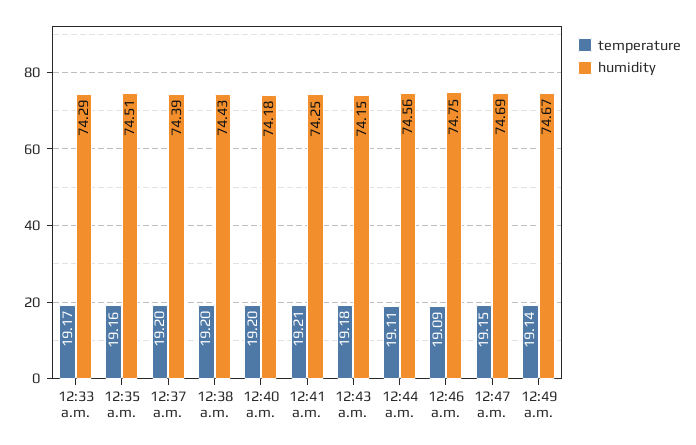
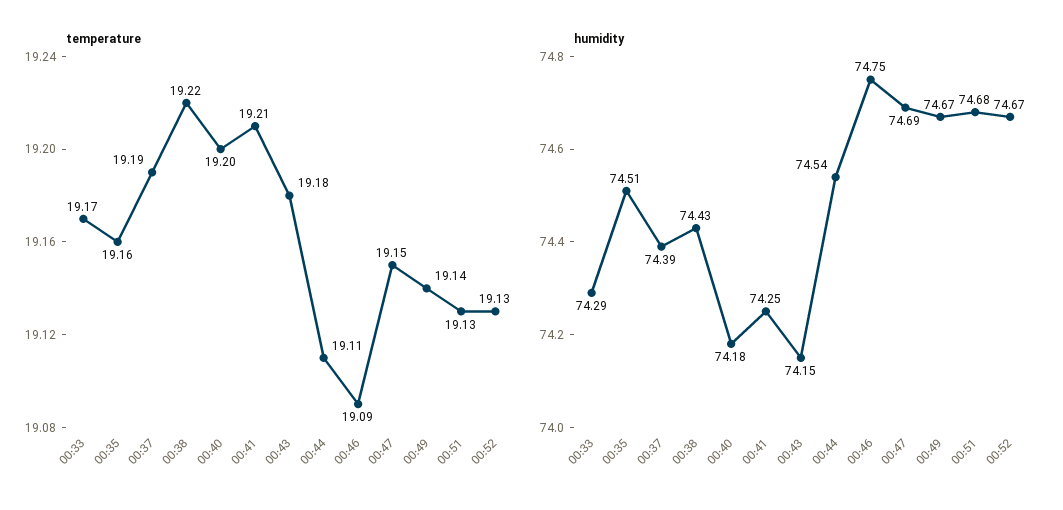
temperature, 12:37 a.m.: 19.2 -> 19.19
temperature, 12:38 a.m.: 19.2 -> 19.22
humidity, 12:44 a.m.: 74.56 -> 74.54
temperature, 00:51: none -> 19.13
temperature, 00:52: none -> 19.13
humidity, 00:51: none -> 74.68
humidity, 00:52: none -> 74.67

